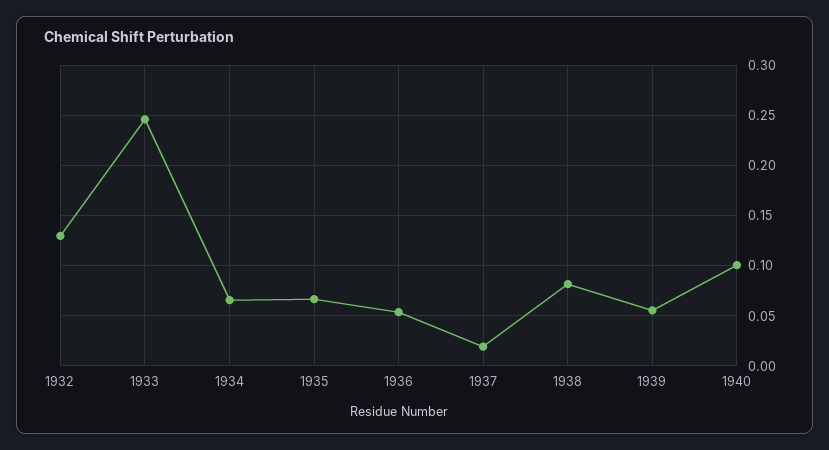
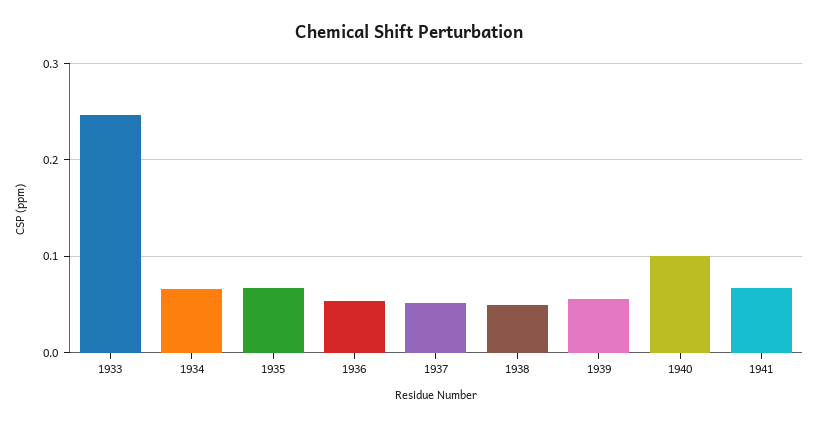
1932: 0.13 -> none
1937: 0.02 -> 0.05
1938: 0.08 -> 0.05
1941: none -> 0.07

